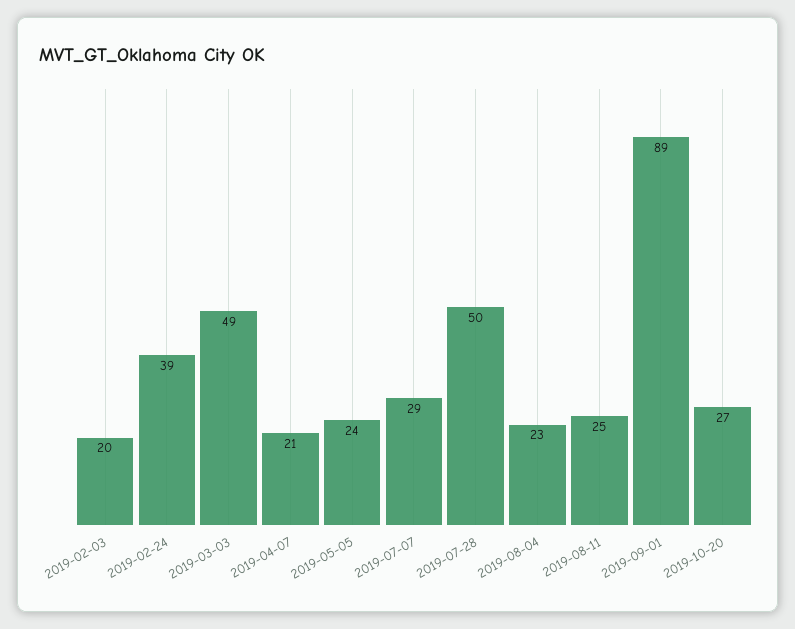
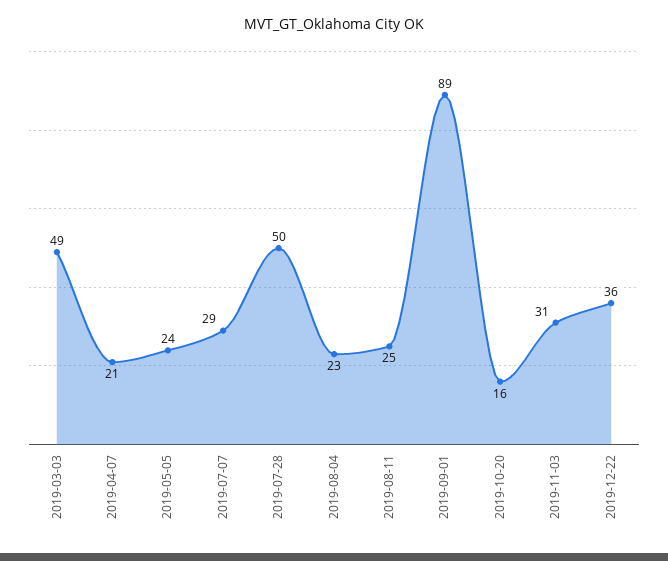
2019-02-03: 20 -> none
2019-02-24: 39 -> none
2019-10-20: 27 -> 16
2019-11-03: none -> 31
2019-12-22: none -> 36

